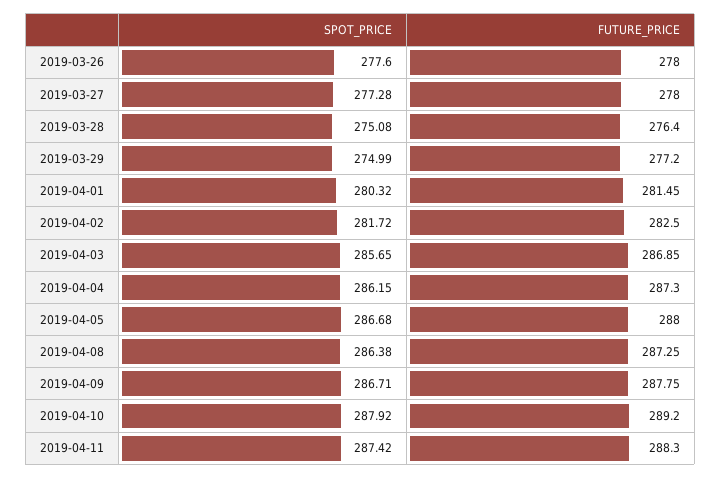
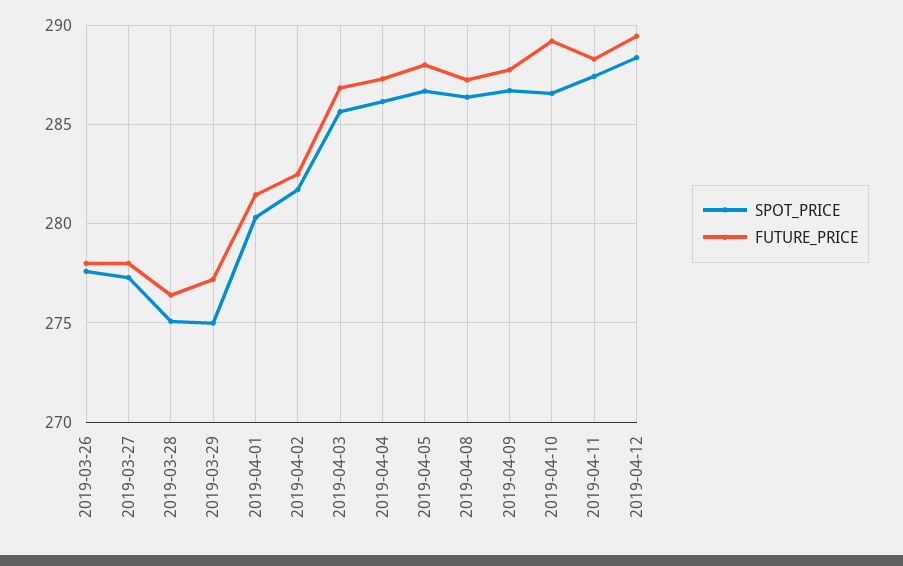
SPOT_PRICE, 2019-04-10: 287.92 -> 286.5
SPOT_PRICE, 2019-04-12: none -> 288.5
FUTURE_PRICE, 2019-04-12: none -> 289.5

